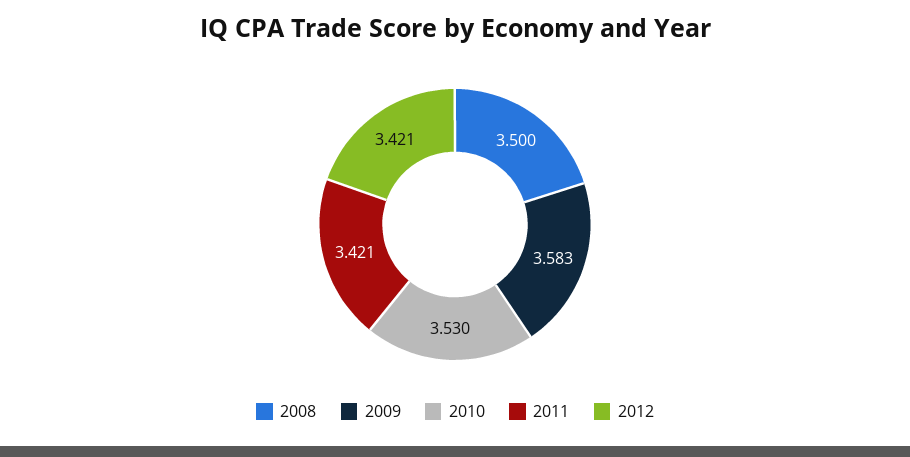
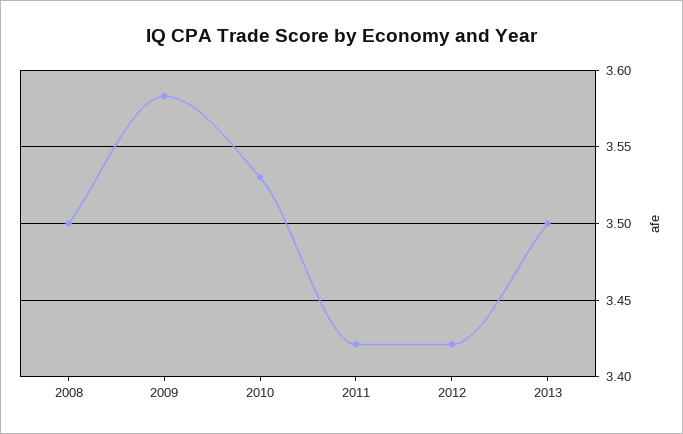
2013: none -> 3.5

